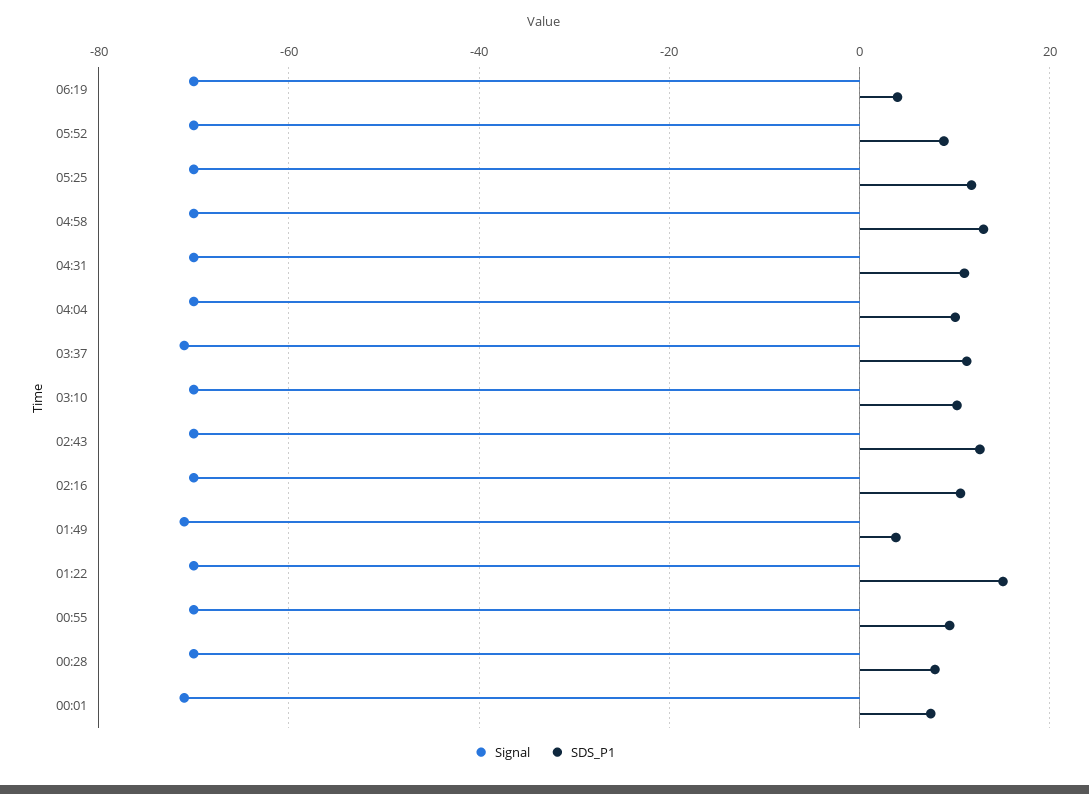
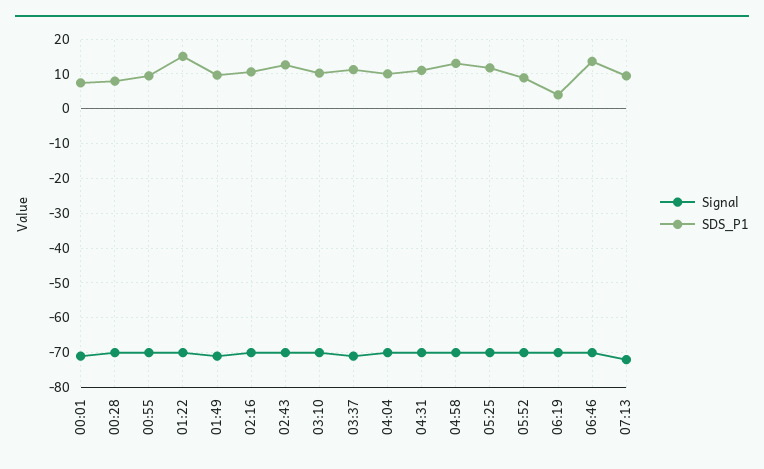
SDS_P1, 01:49: 4 -> 10
Signal, 06:46: none -> -70
SDS_P1, 06:46: none -> 14
Signal, 07:13: none -> -72
SDS_P1, 07:13: none -> 10

